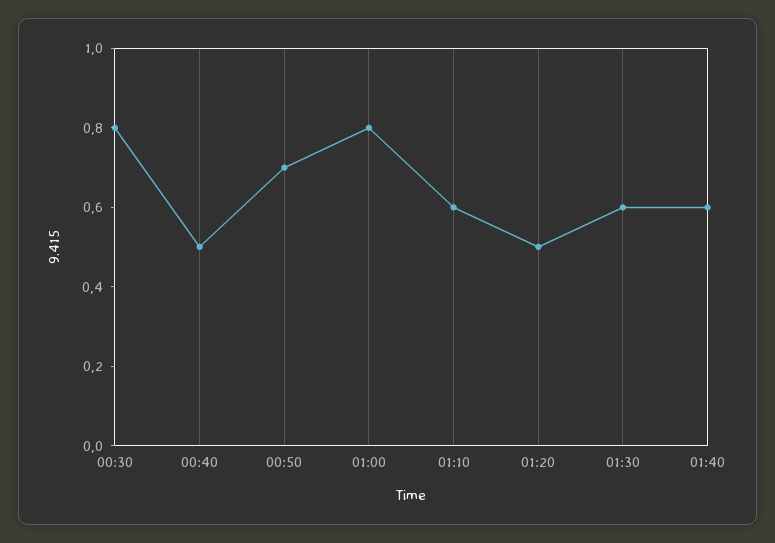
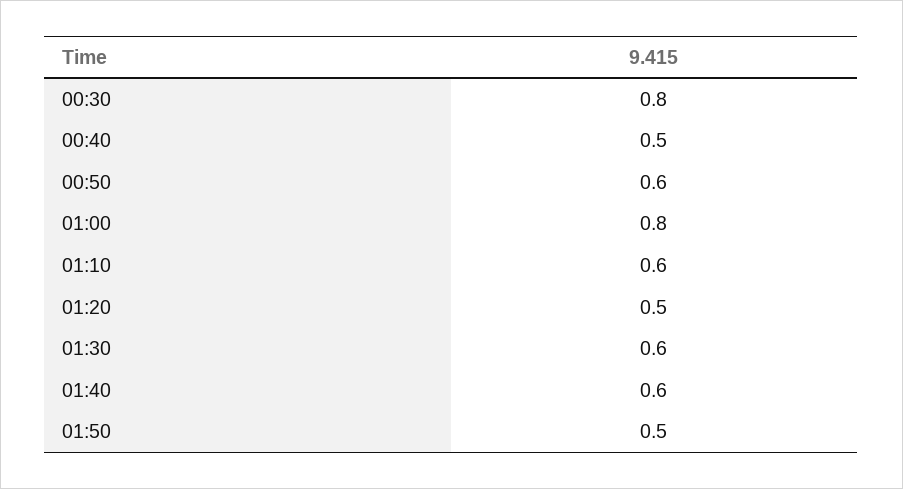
00:50: 0.7 -> 0.6
01:50: none -> 0.5

